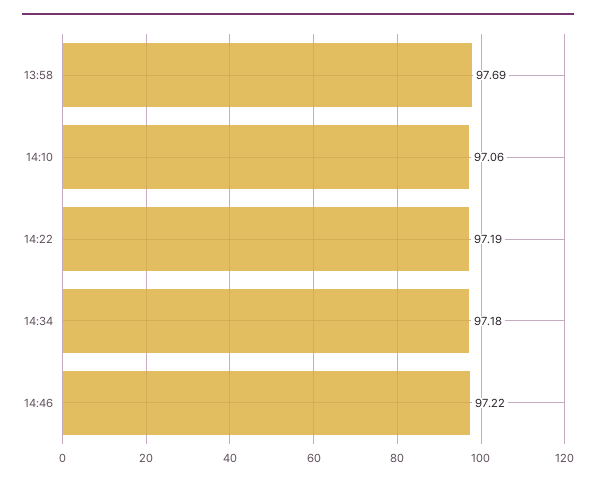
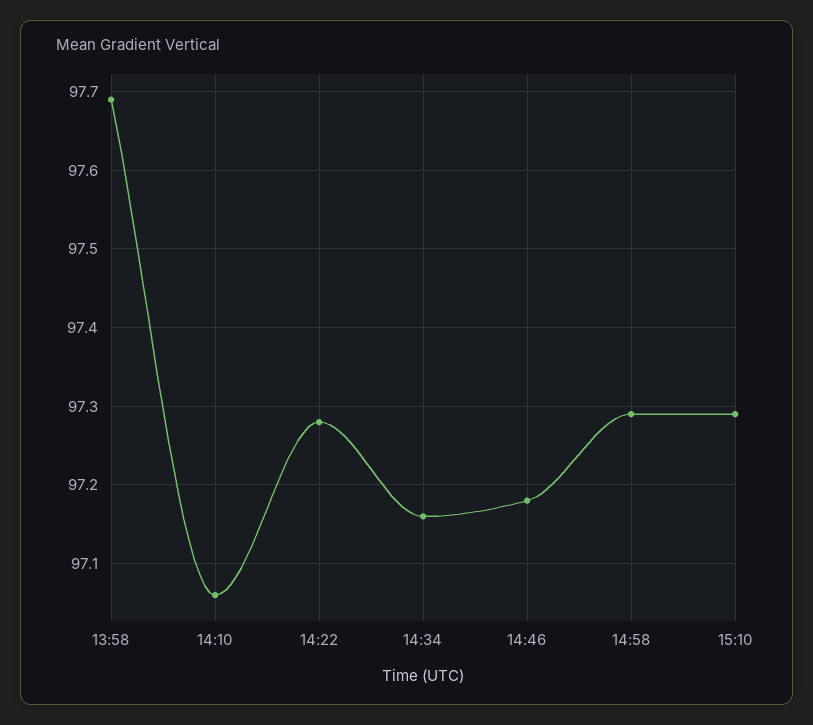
14:22: 97.19 -> 97.28
14:34: 97.18 -> 97.16
14:46: 97.22 -> 97.18
14:58: none -> 97.29
15:10: none -> 97.29

